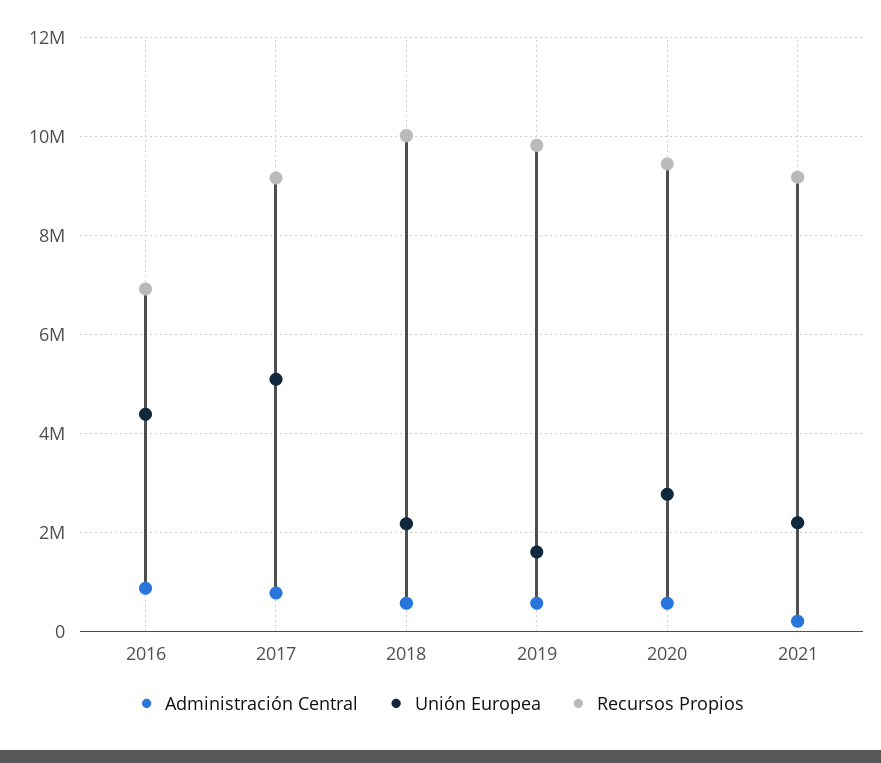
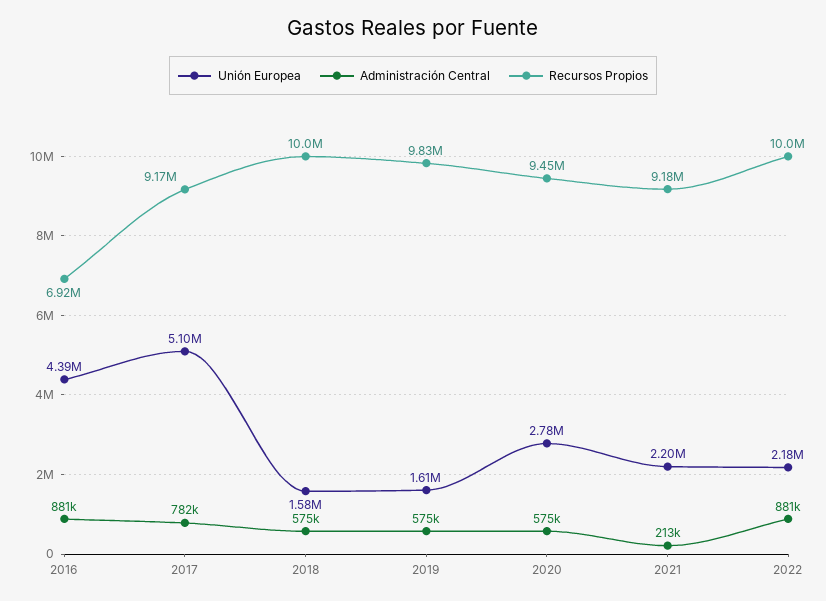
Unión Europea, 2018: 2200000 -> 1580000
Unión Europea, 2022: none -> 2180000
Administración Central, 2022: none -> 881000
Recursos Propios, 2022: none -> 10000000

